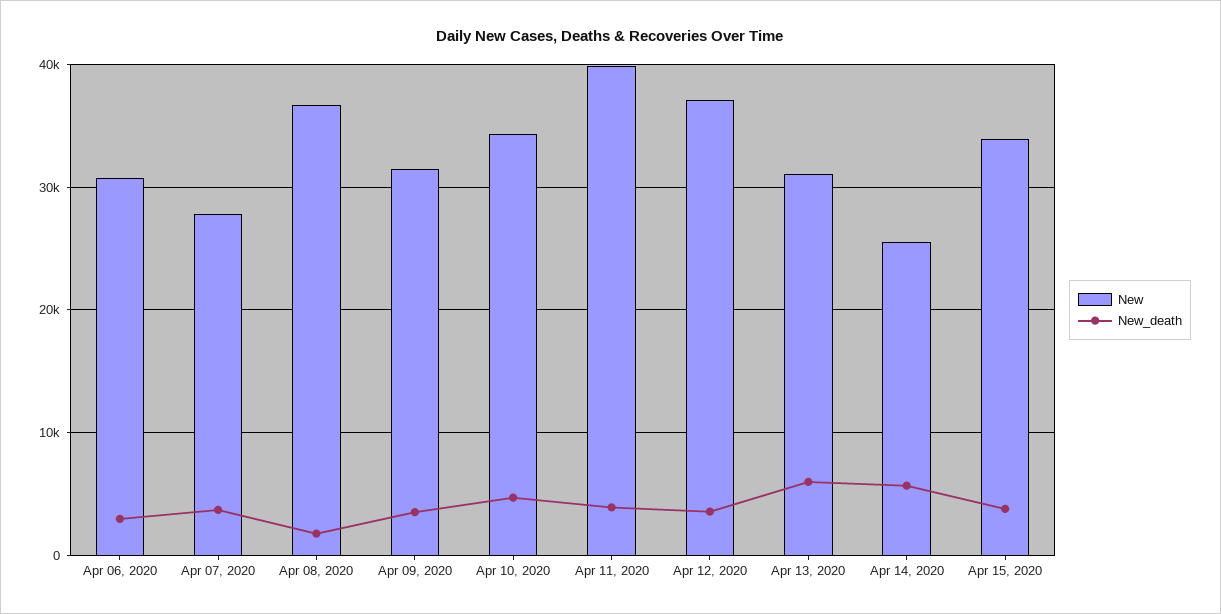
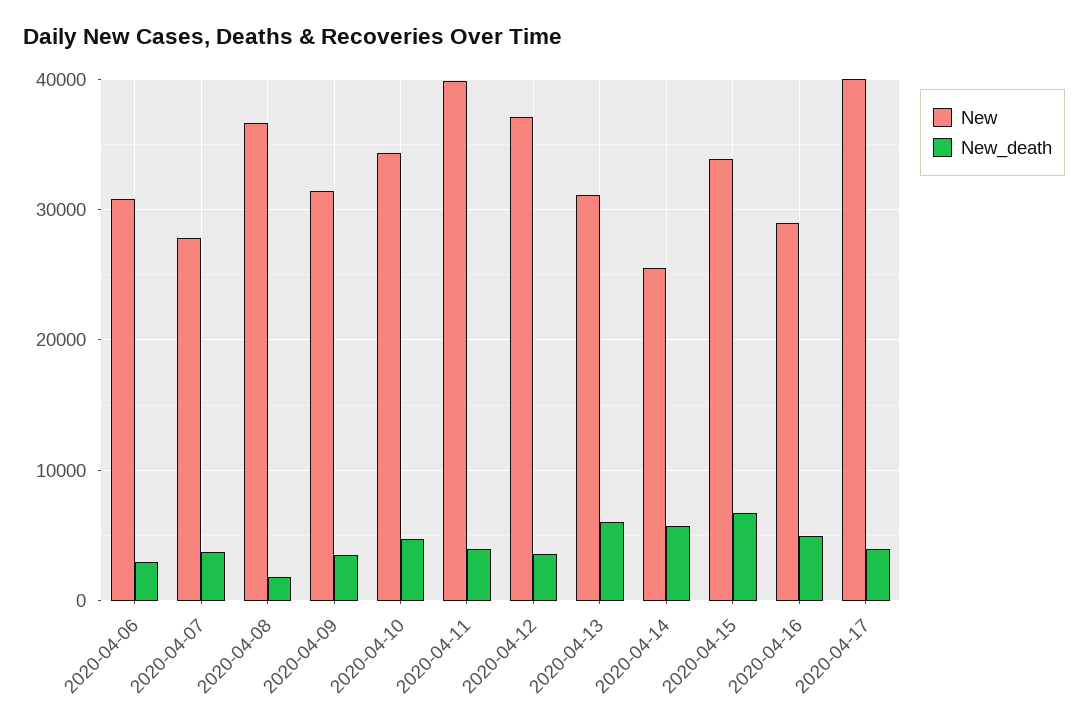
New_death, Apr 15, 2020: 4000 -> 7000
New, 2020-04-16: none -> 29000
New_death, 2020-04-16: none -> 5000
New, 2020-04-17: none -> 40000
New_death, 2020-04-17: none -> 4000

